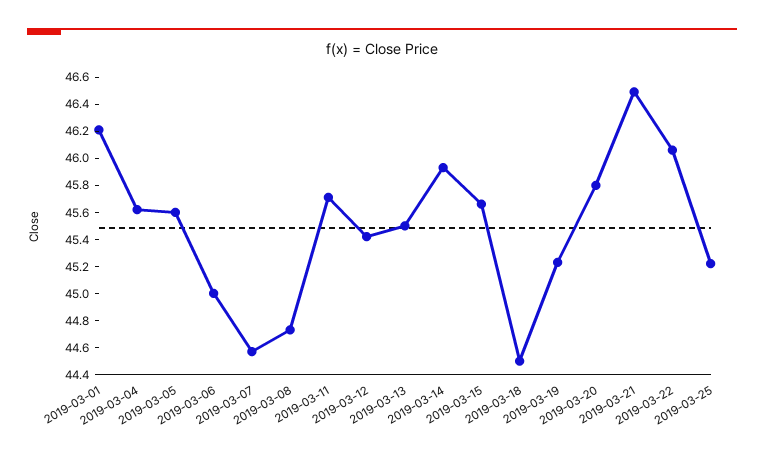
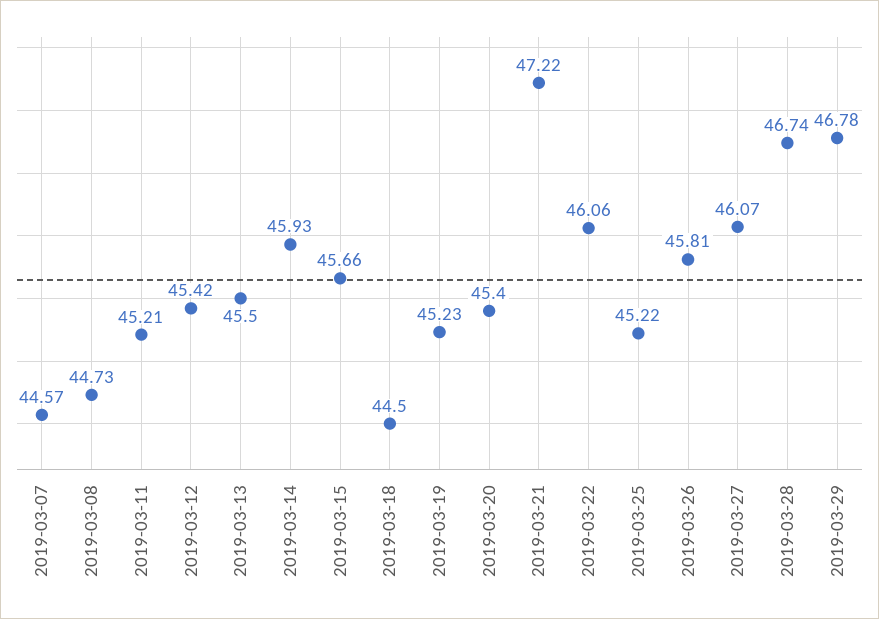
2019-03-01: 46.2 -> none
2019-03-04: 45.6 -> none
2019-03-05: 45.6 -> none
2019-03-06: 45 -> none
2019-03-11: 45.7 -> 45.21
2019-03-20: 45.8 -> 45.4
2019-03-21: 46.5 -> 47.22
2019-03-26: none -> 45.81
2019-03-27: none -> 46.07
2019-03-28: none -> 46.74
2019-03-29: none -> 46.78

